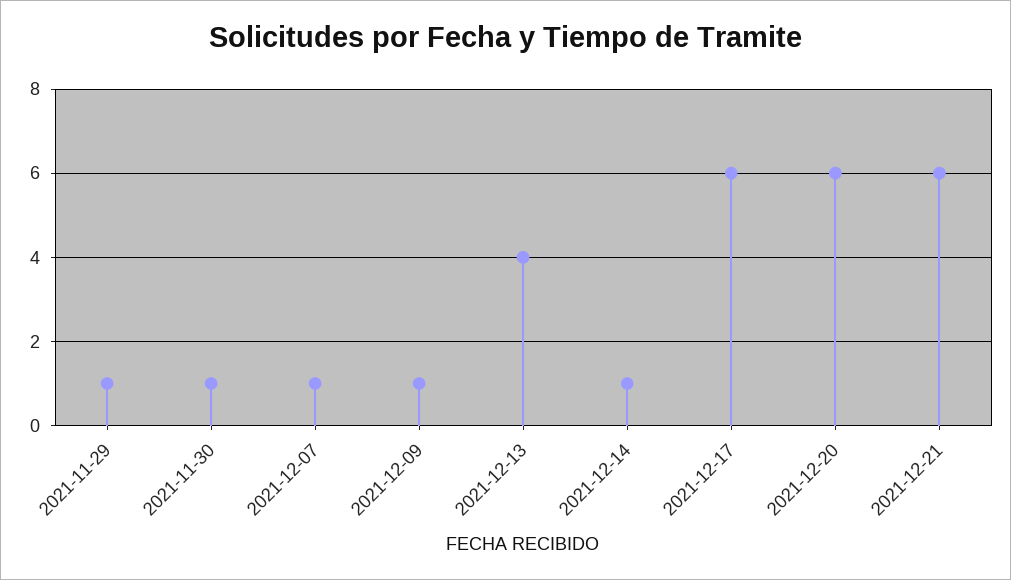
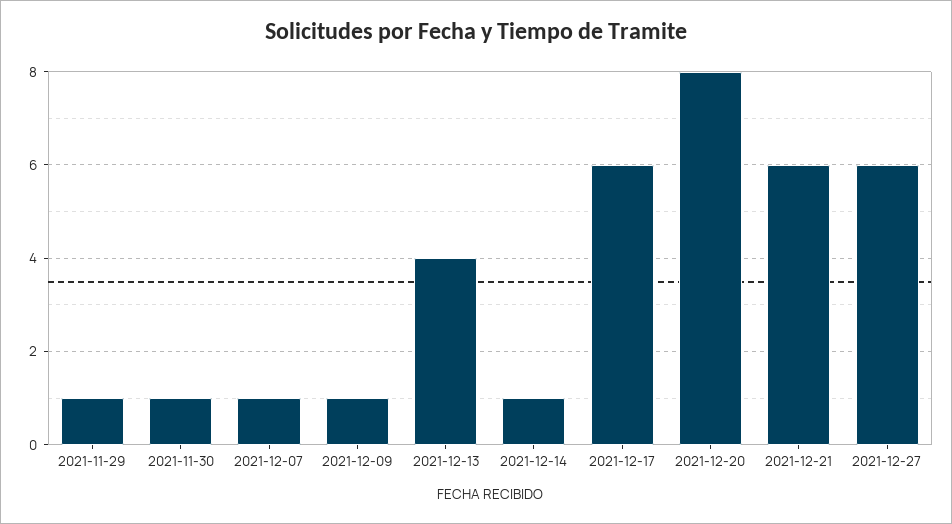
2021-12-20: 6 -> 8
2021-12-27: none -> 6

